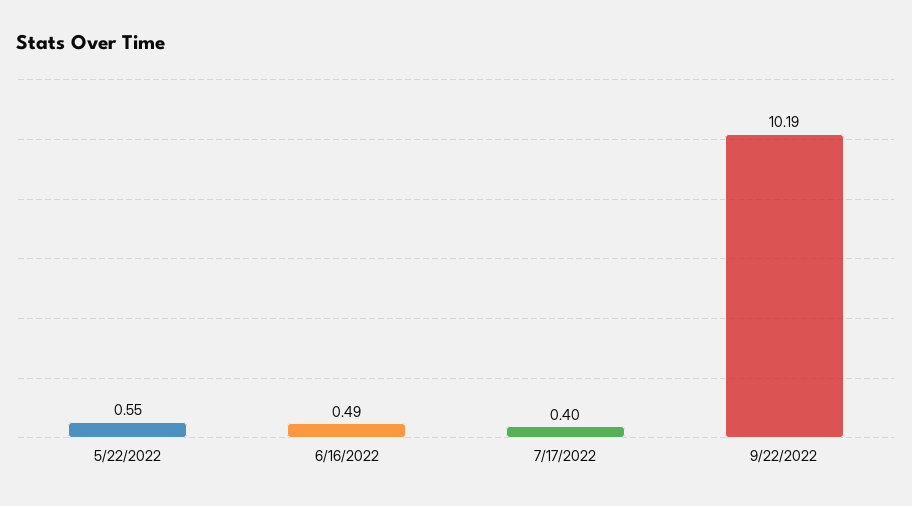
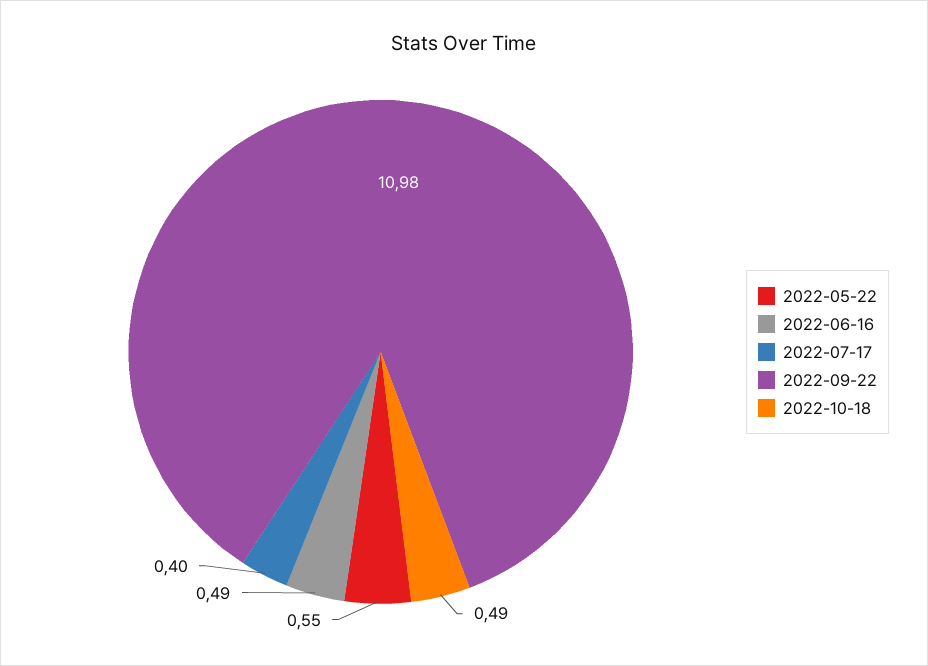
9/22/2022: 10.19 -> 10.98
2022-10-18: none -> 0.49

